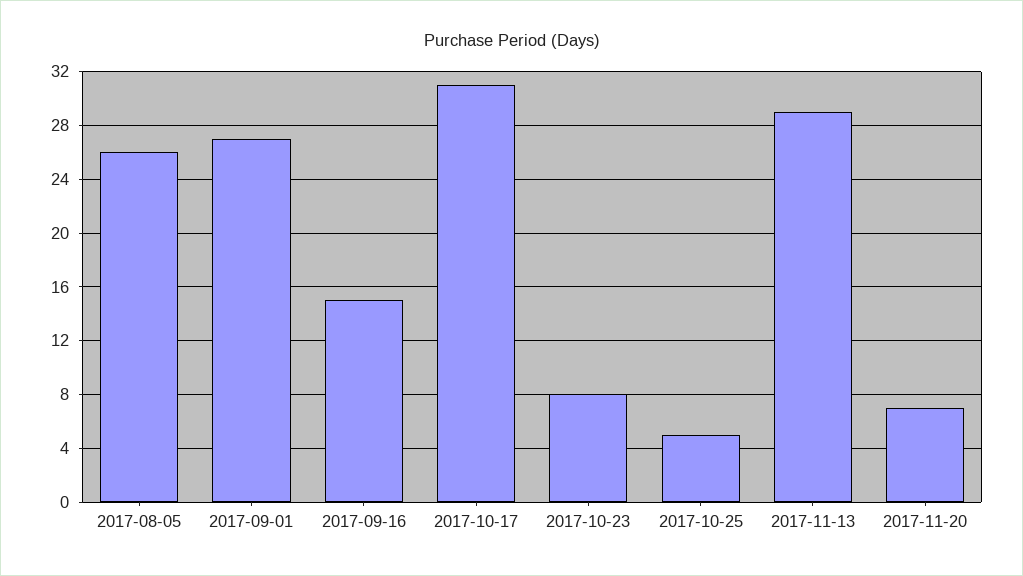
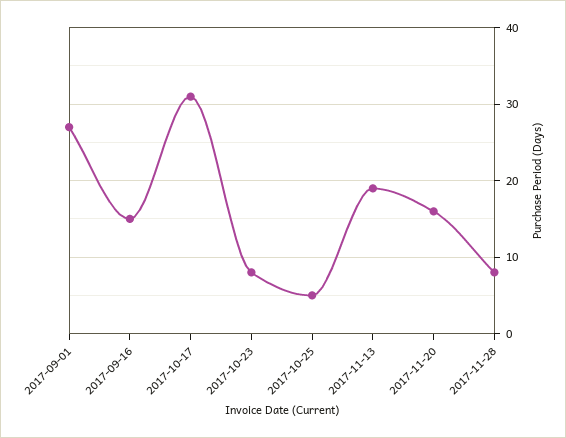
2017-08-05: 26 -> none
2017-11-13: 29 -> 19
2017-11-20: 7 -> 16
2017-11-28: none -> 8

